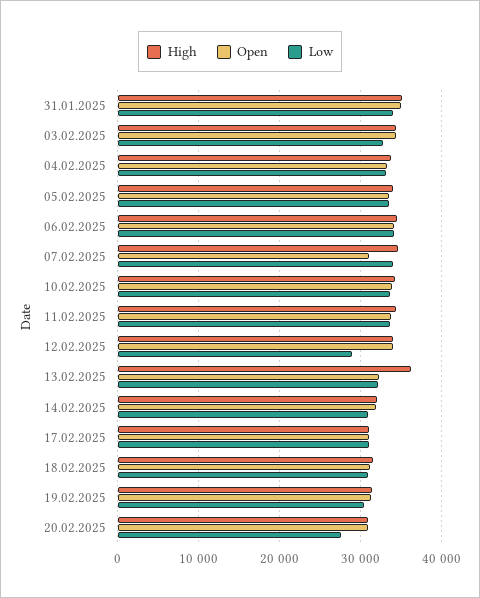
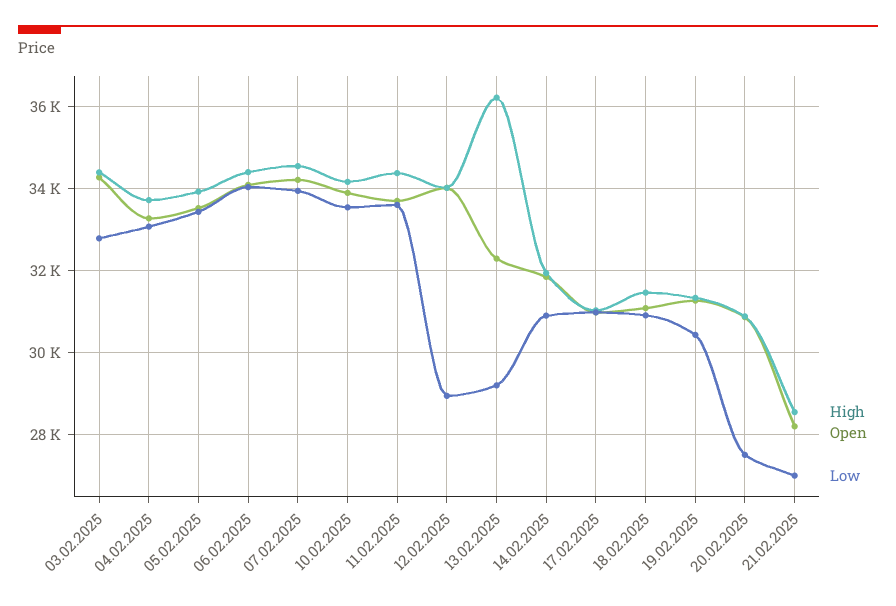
High, 31.01.2025: 35000 -> none
Open, 31.01.2025: 35000 -> none
Low, 31.01.2025: 34000 -> none
Open, 07.02.2025: 31000 -> 34200
Low, 13.02.2025: 32000 -> 29200
High, 21.02.2025: none -> 28600
Open, 21.02.2025: none -> 28200
Low, 21.02.2025: none -> 27000

